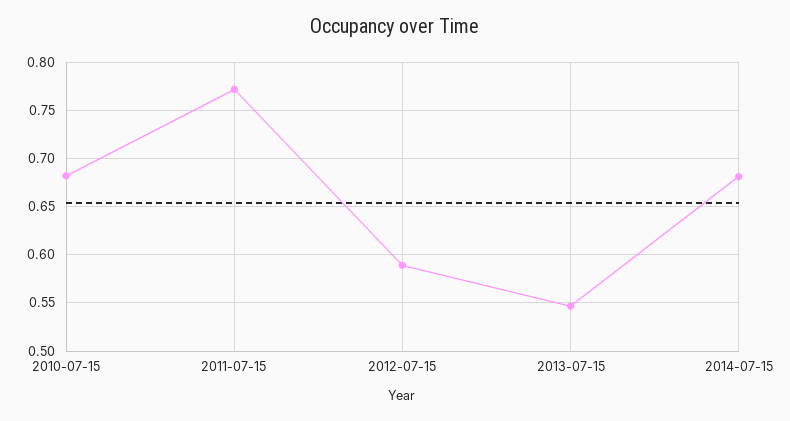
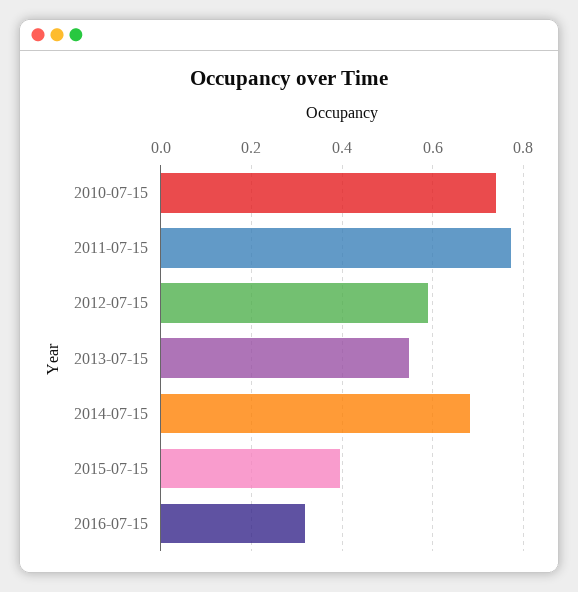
2010-07-15: 0.68 -> 0.74
2015-07-15: none -> 0.4
2016-07-15: none -> 0.32

